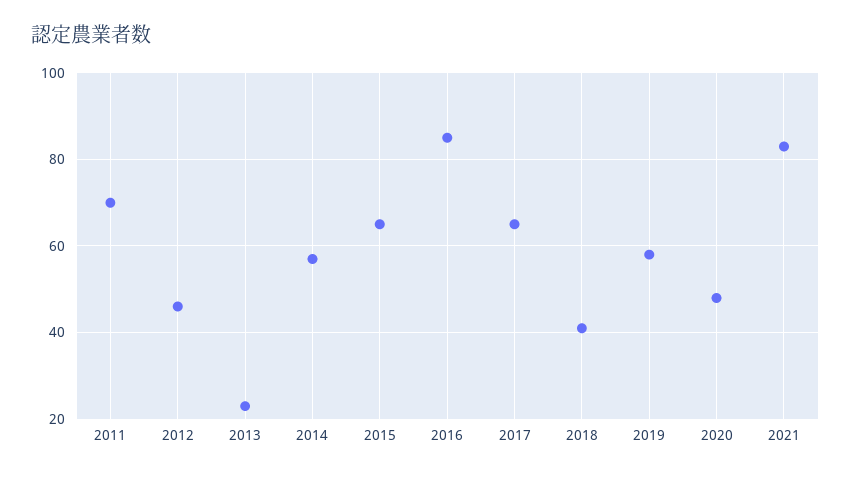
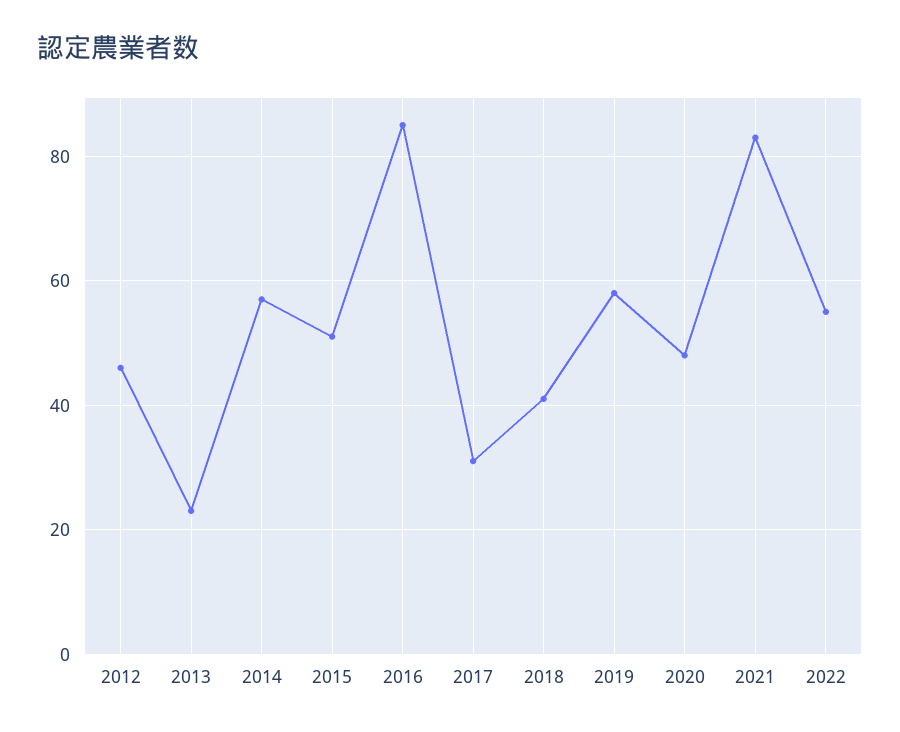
2011: 70 -> none
2015: 65 -> 50
2017: 65 -> 30
2022: none -> 55

